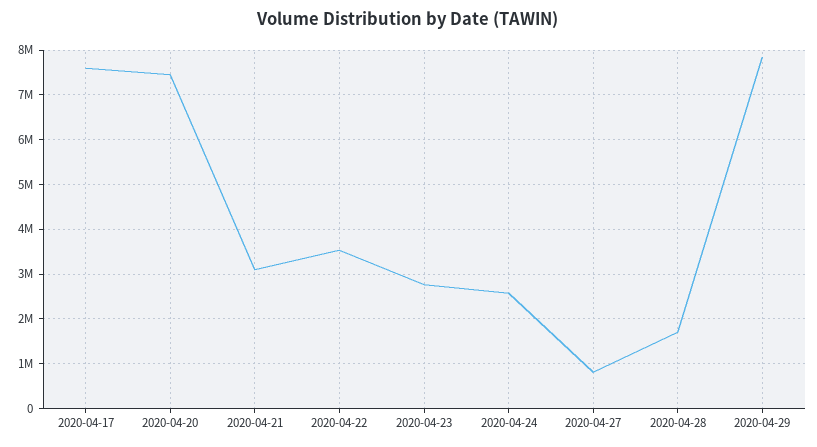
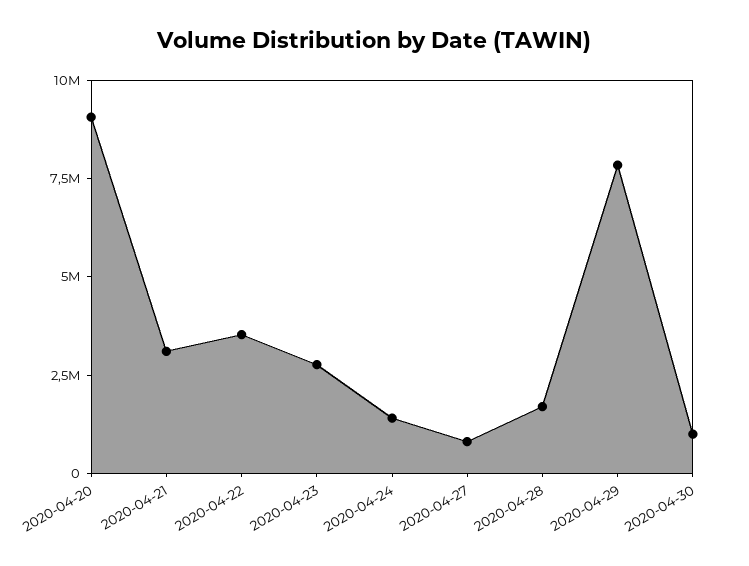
2020-04-17: 7600000 -> none
2020-04-20: 7400000 -> 9000000
2020-04-24: 2600000 -> 1500000
2020-04-30: none -> 1000000

